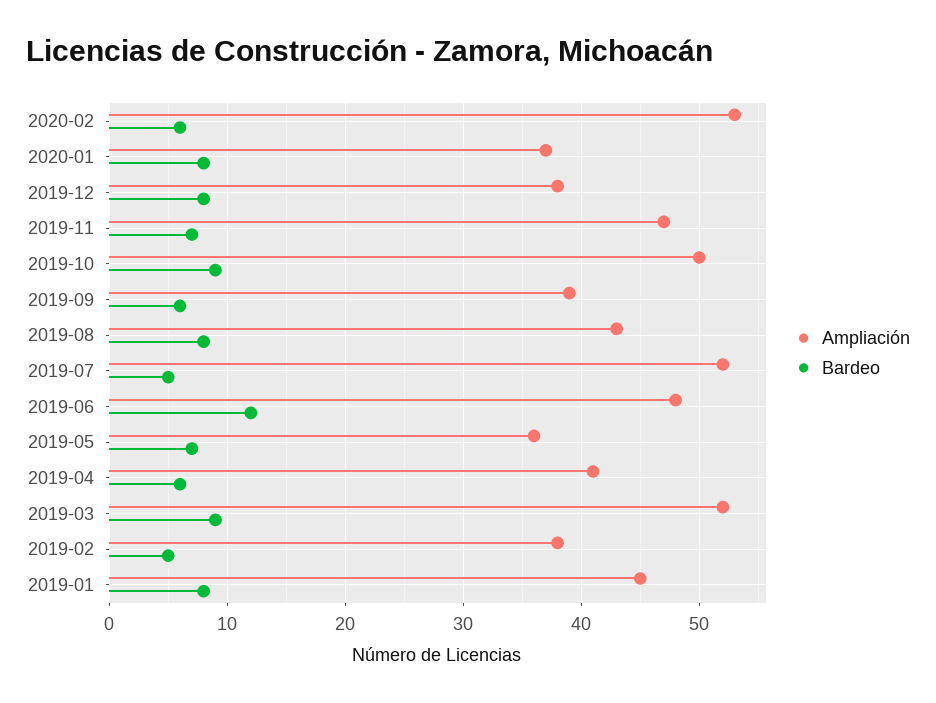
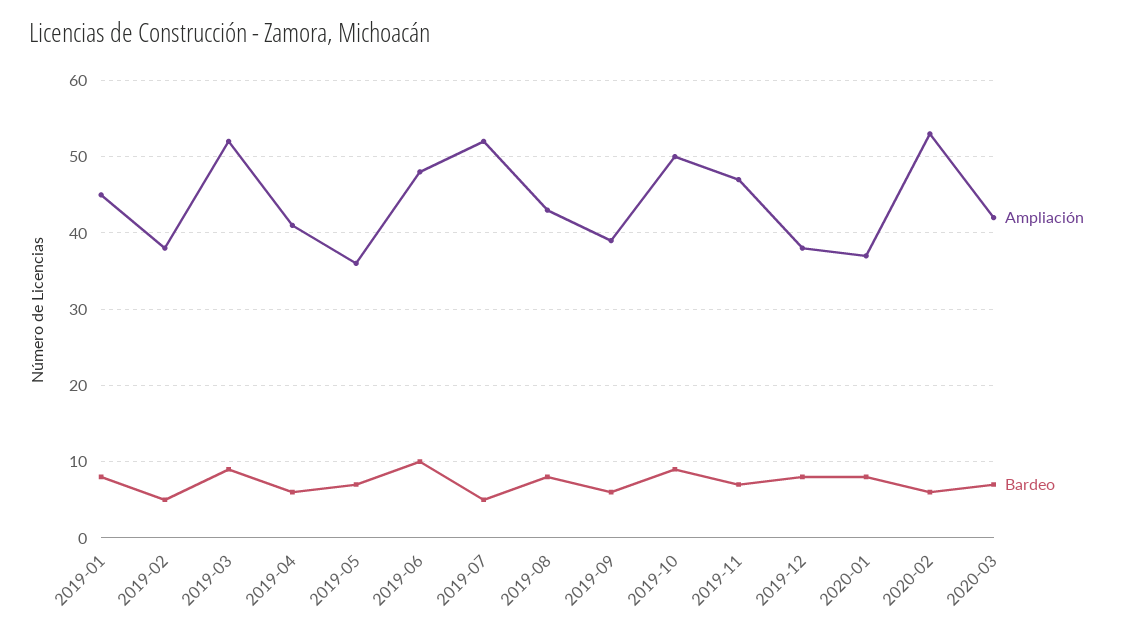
Bardeo, 2019-06: 12 -> 10
Ampliación, 2020-03: none -> 42
Bardeo, 2020-03: none -> 7

